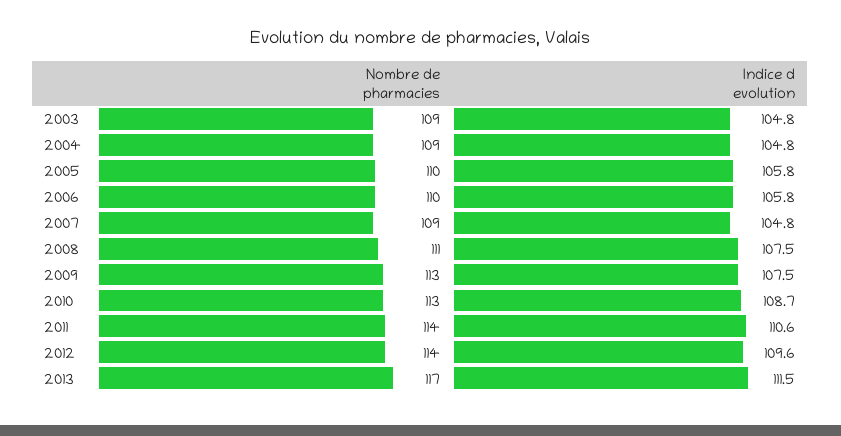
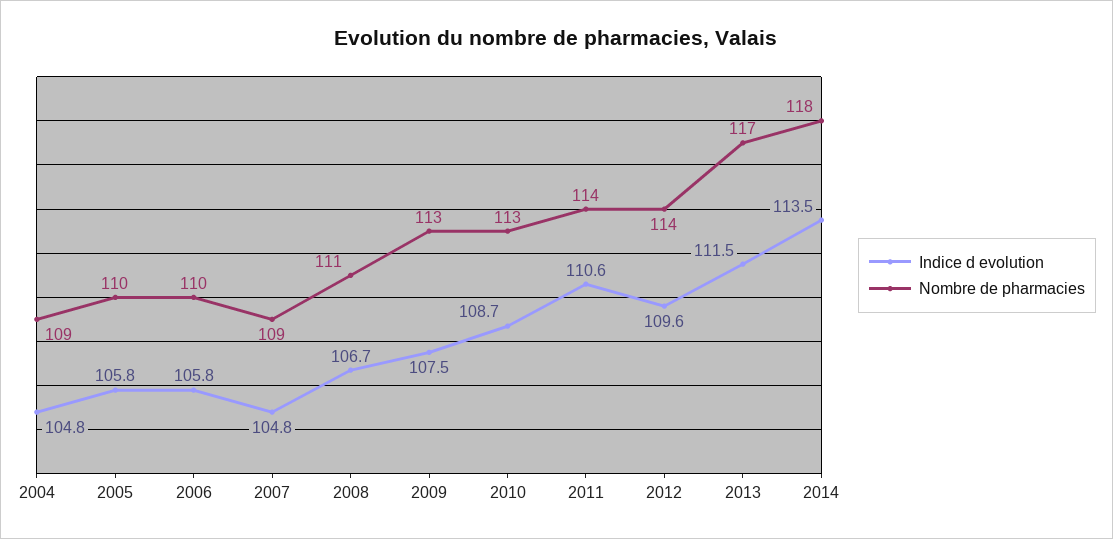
Nombre de pharmacies, 2003: 109 -> none
Indice d evolution, 2003: 104.8 -> none
Indice d evolution, 2008: 107.5 -> 106.7
Indice d evolution, 2014: none -> 113.5
Nombre de pharmacies, 2014: none -> 118

